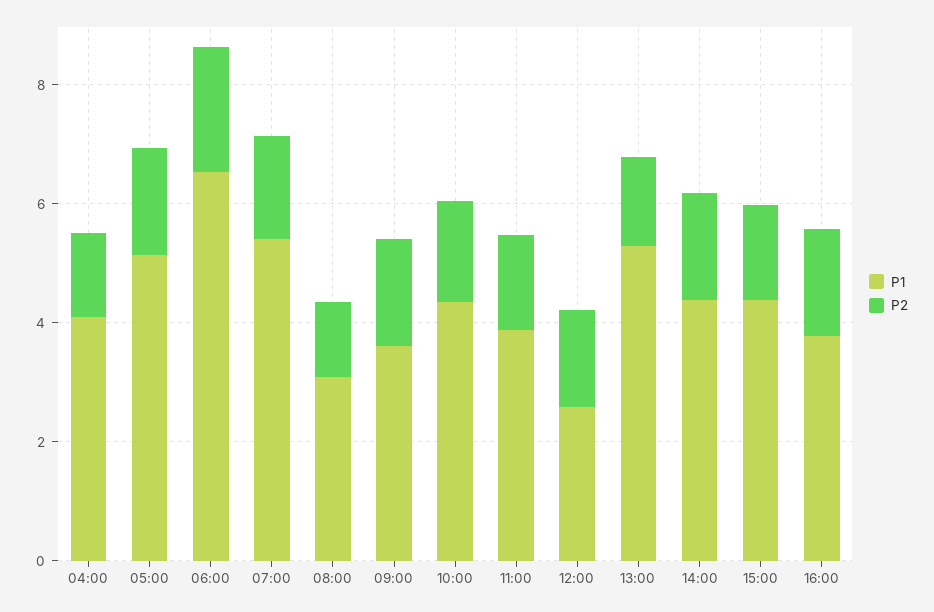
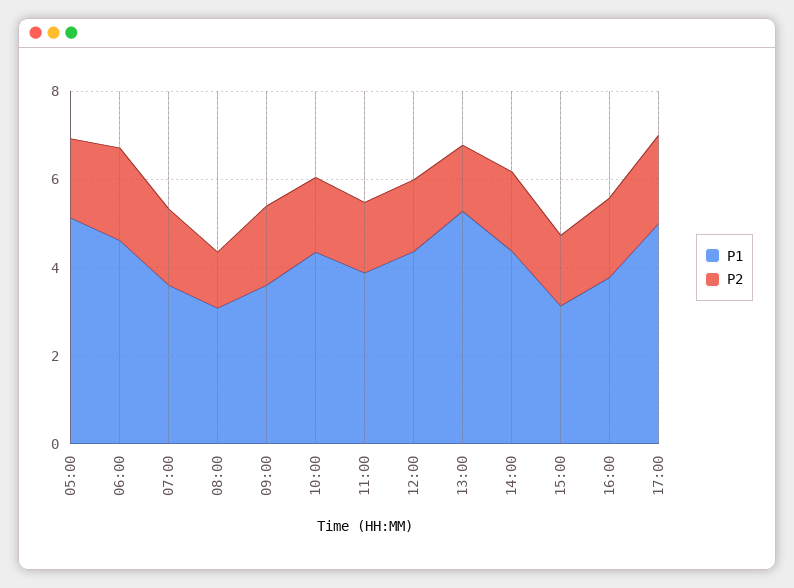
P1, 04:00: 4 -> none
P2, 04:00: 1.5 -> none
P1, 06:00: 6.5 -> 4.5
P1, 07:00: 5.5 -> 3.5
P1, 12:00: 2.5 -> 4.5
P1, 15:00: 4.5 -> 3
P1, 17:00: none -> 5
P2, 17:00: none -> 2

